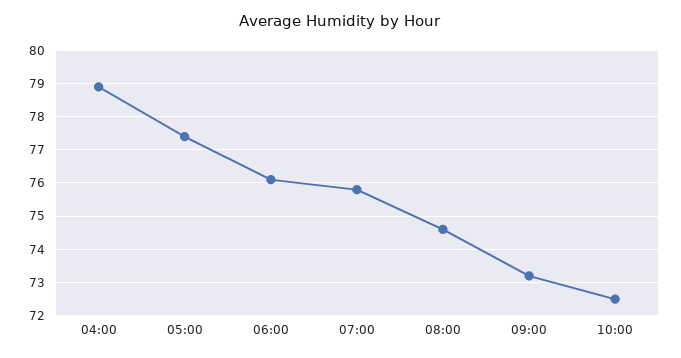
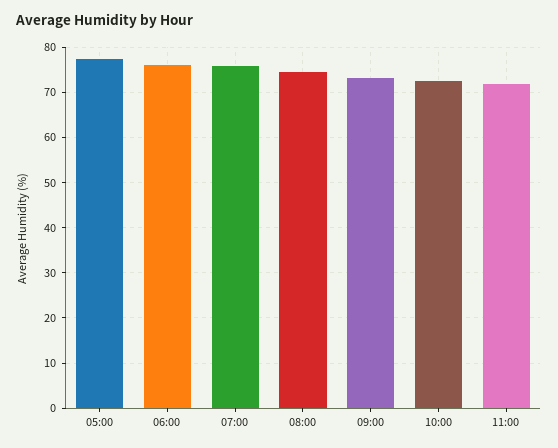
04:00: 79 -> none
11:00: none -> 72

